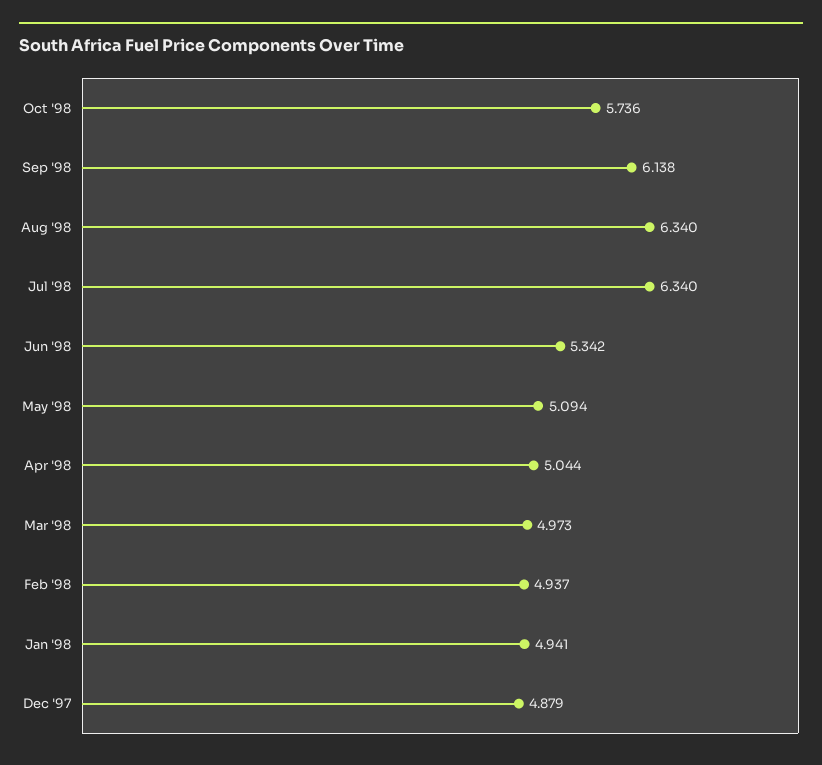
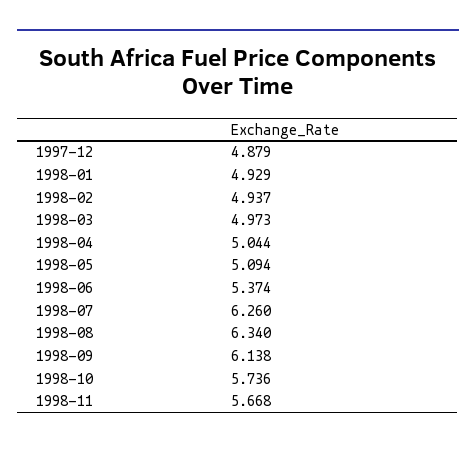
Jul '98: 6.34 -> 6.26
Jun '98: 5.342 -> 5.374
Jan '98: 4.941 -> 4.929
1998-11: none -> 5.668

